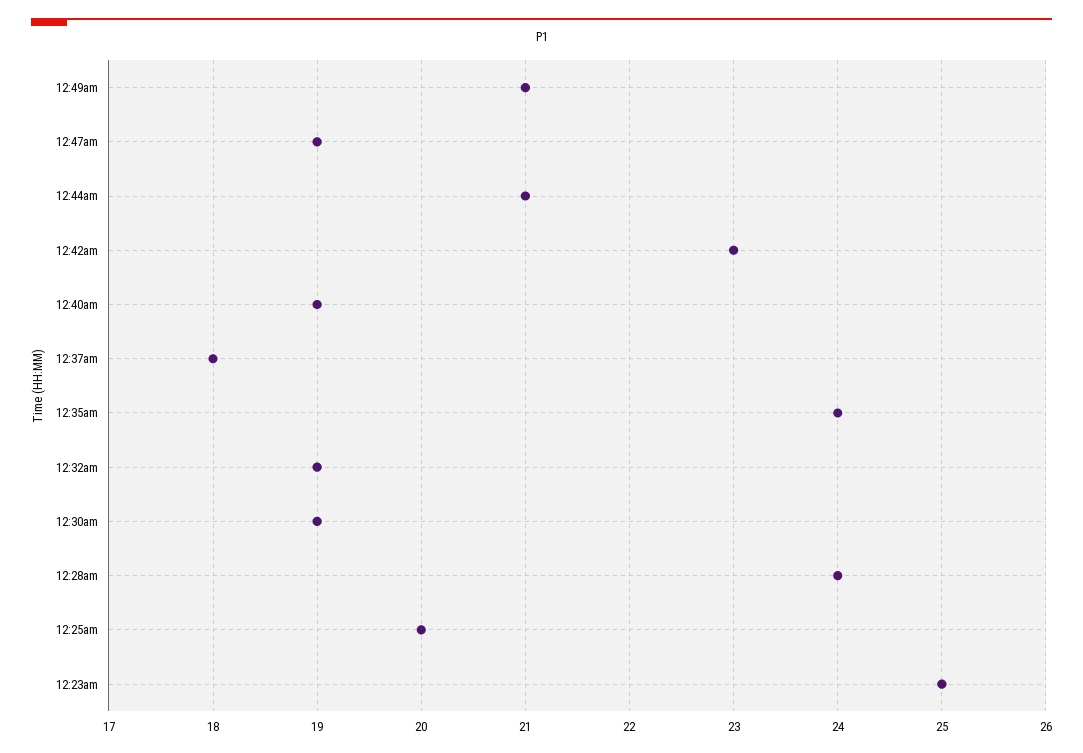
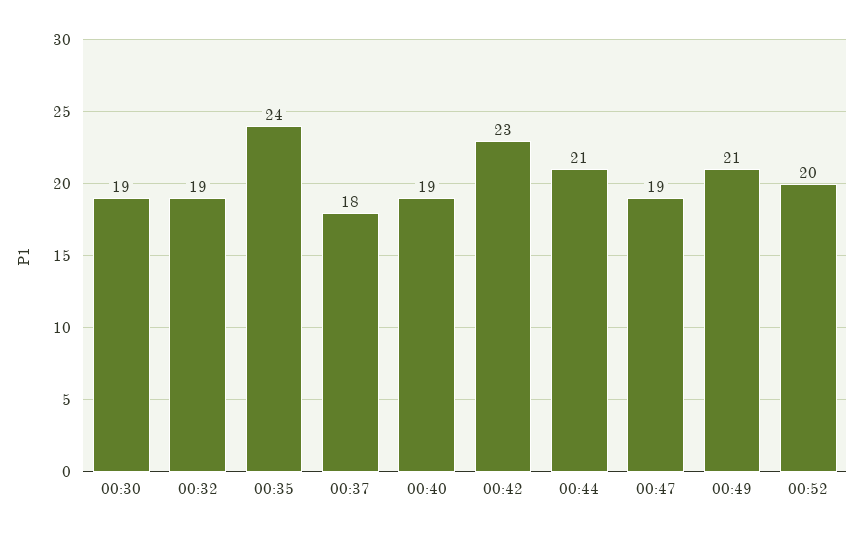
12:28am: 24 -> none
12:25am: 20 -> none
12:23am: 25 -> none
00:52: none -> 20

